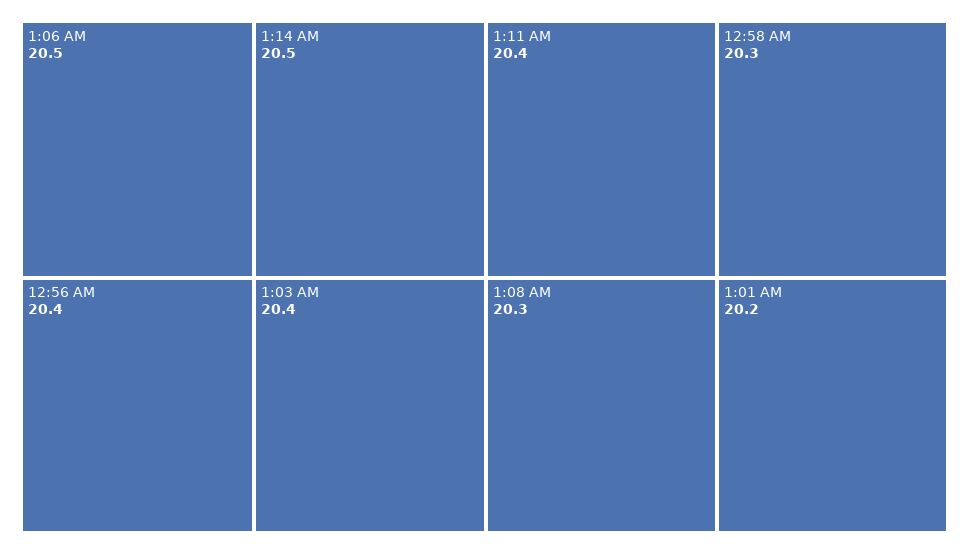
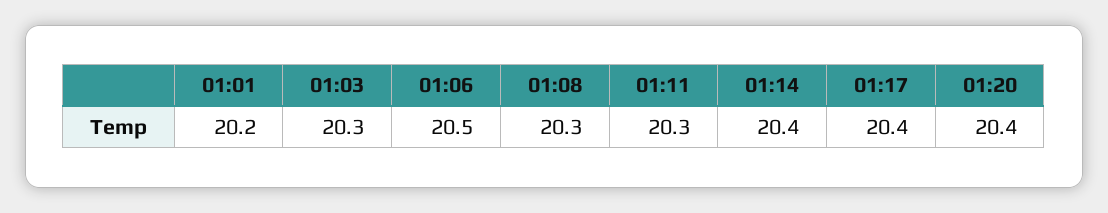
1:14 AM: 20.5 -> 20.4
12:56 AM: 20.4 -> none
1:03 AM: 20.4 -> 20.3
1:11 AM: 20.4 -> 20.3
12:58 AM: 20.3 -> none
01:17: none -> 20.4
01:20: none -> 20.4

